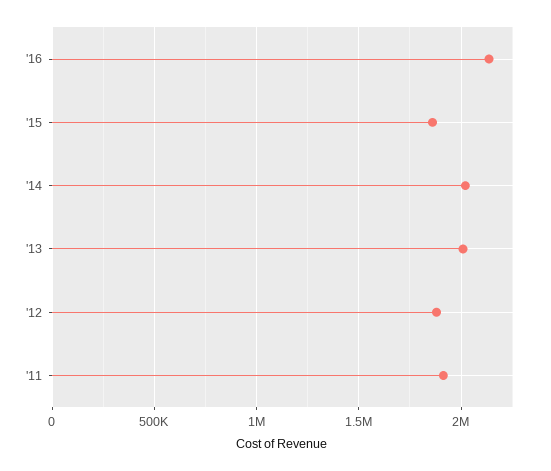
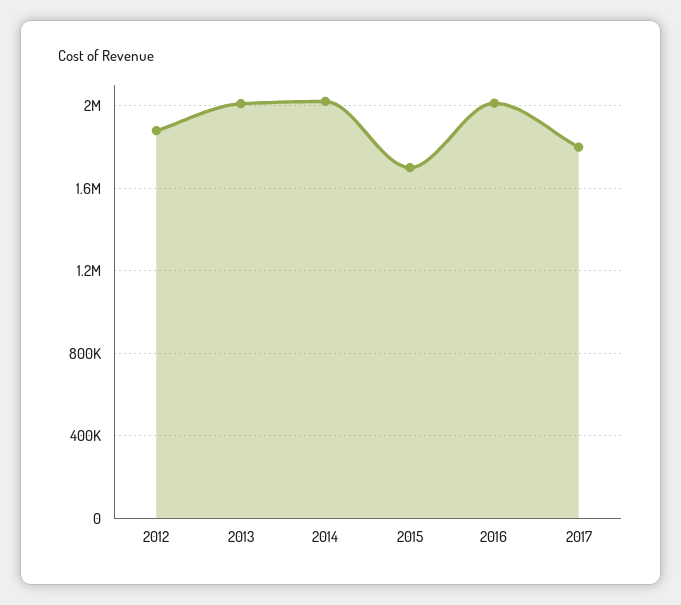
'16: 2150000 -> 2000000
'15: 1850000 -> 1700000
'11: 1900000 -> none
2017: none -> 1800000

